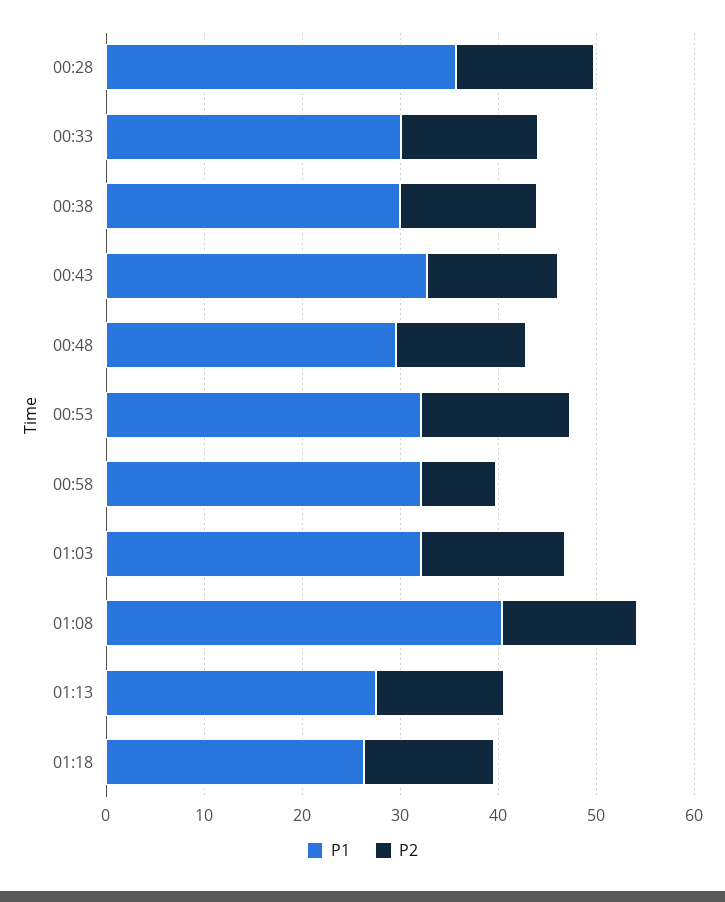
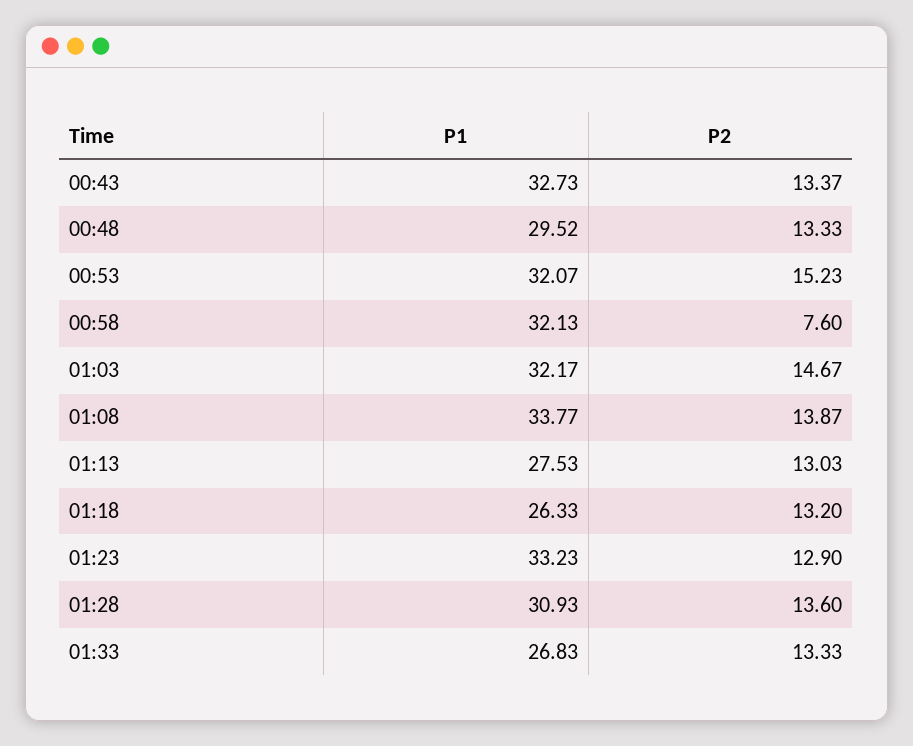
P1, 00:28: 36 -> none
P2, 00:28: 14 -> none
P1, 00:33: 30 -> none
P2, 00:33: 14 -> none
P1, 00:38: 30 -> none
P2, 00:38: 14 -> none
P1, 01:08: 40 -> 33.77
P1, 01:23: none -> 33.23
P2, 01:23: none -> 12.9
P1, 01:28: none -> 30.93
P2, 01:28: none -> 13.6
P1, 01:33: none -> 26.83
P2, 01:33: none -> 13.33

